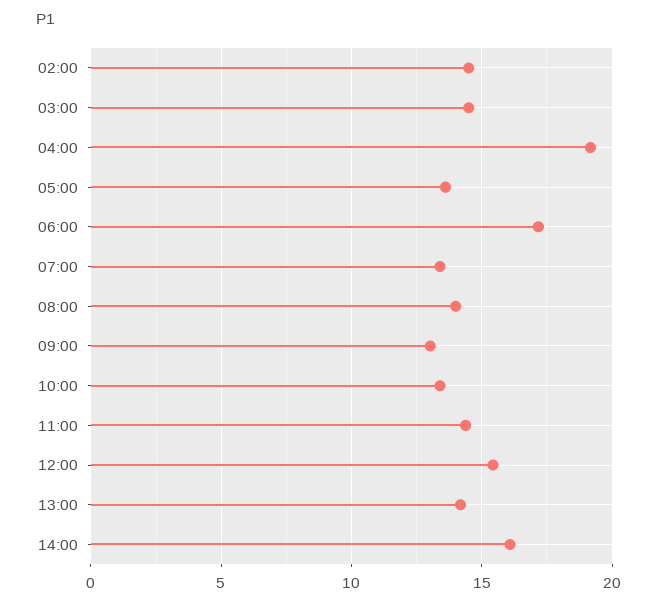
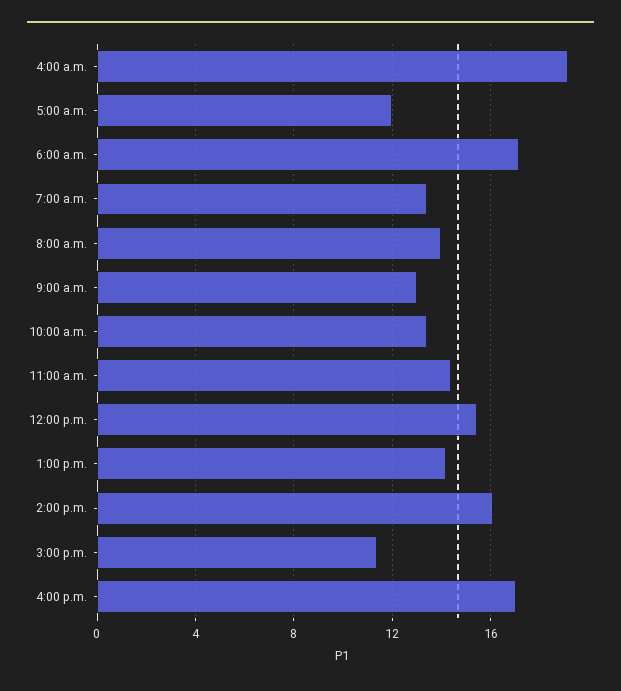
02:00: 14.5 -> none
03:00: 14.5 -> none
05:00: 13.5 -> 12
3:00 p.m.: none -> 11.5
4:00 p.m.: none -> 17

